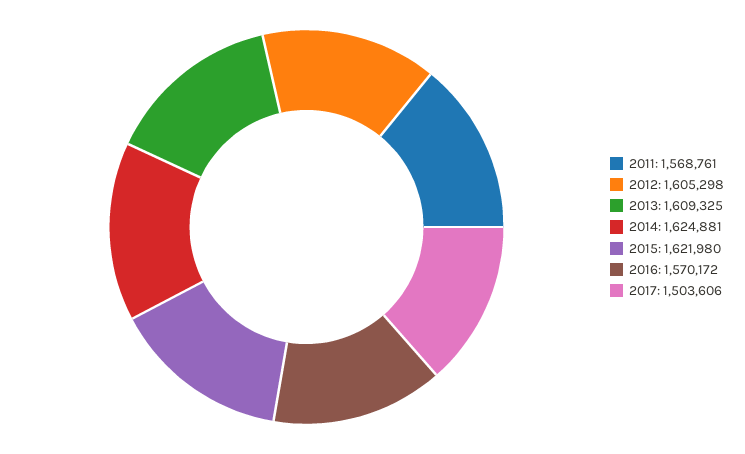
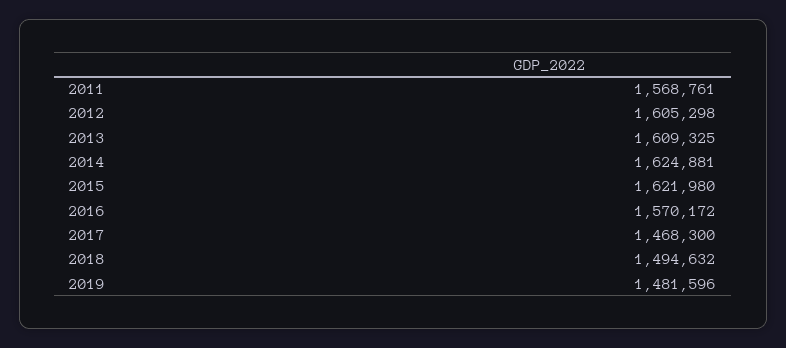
2017: 1503606 -> 1468300
2018: none -> 1494632
2019: none -> 1481596

